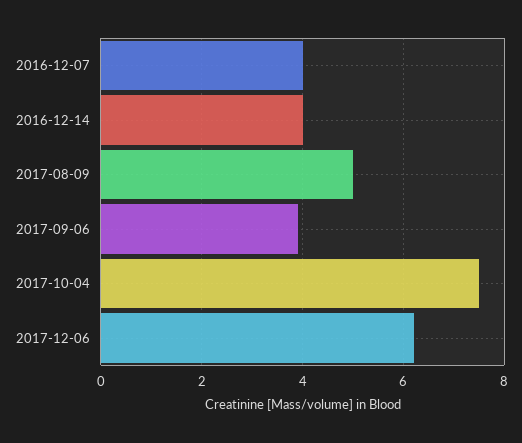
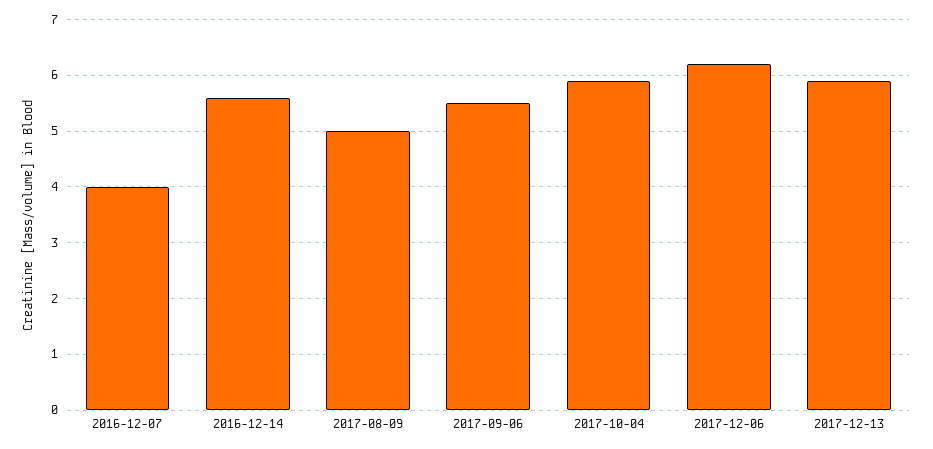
2016-12-14: 4 -> 5.5
2017-09-06: 4 -> 5.5
2017-10-04: 7.5 -> 6
2017-12-13: none -> 6

